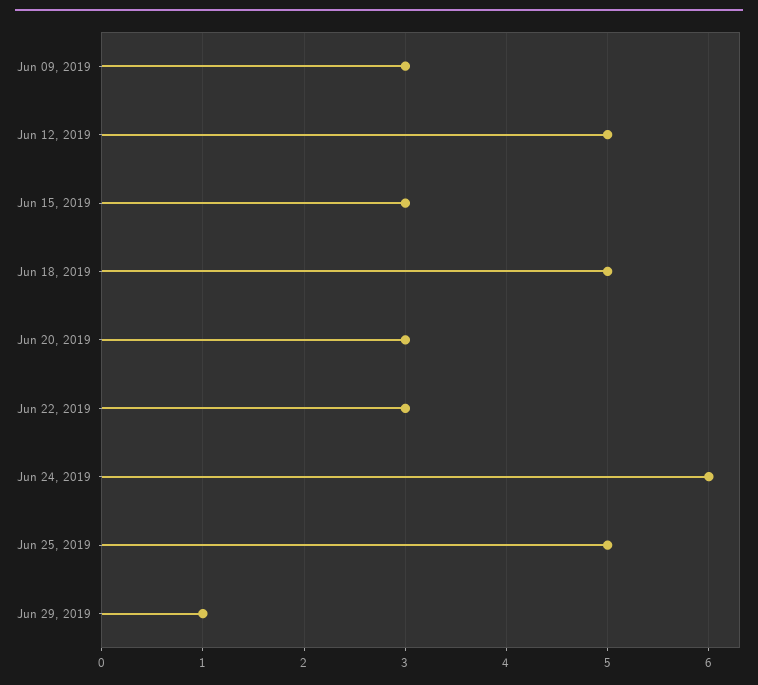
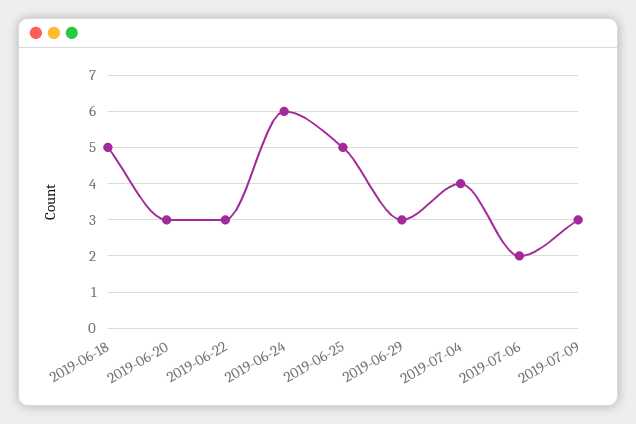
Jun 09, 2019: 3 -> none
Jun 12, 2019: 5 -> none
Jun 15, 2019: 3 -> none
Jun 29, 2019: 1 -> 3
2019-07-04: none -> 4
2019-07-06: none -> 2
2019-07-09: none -> 3

